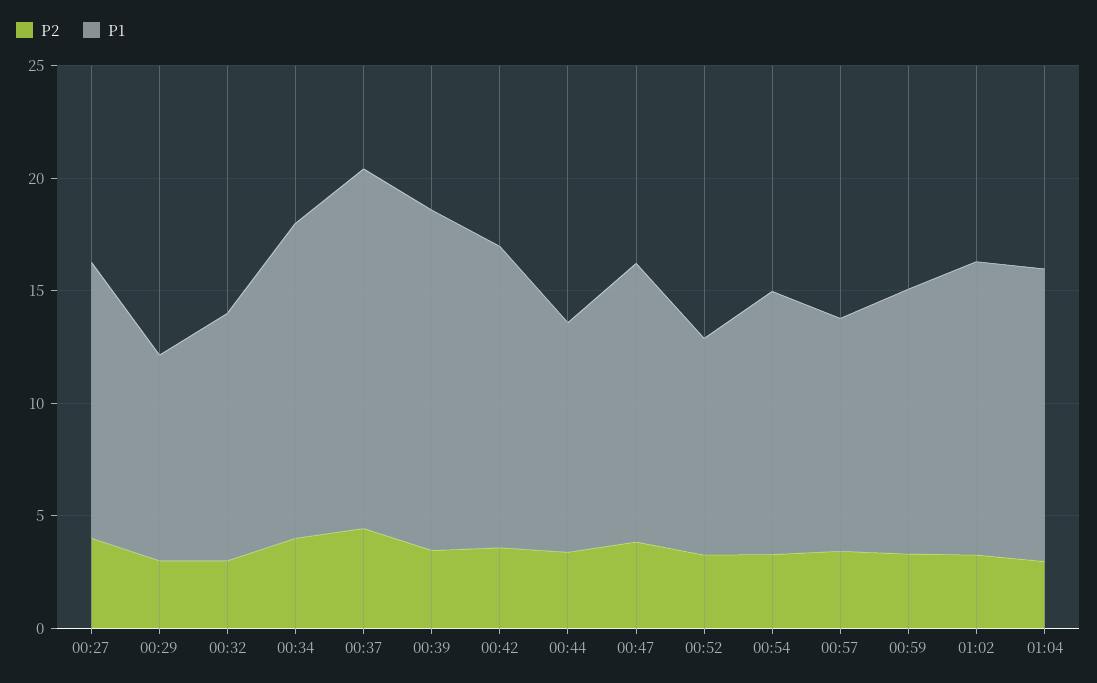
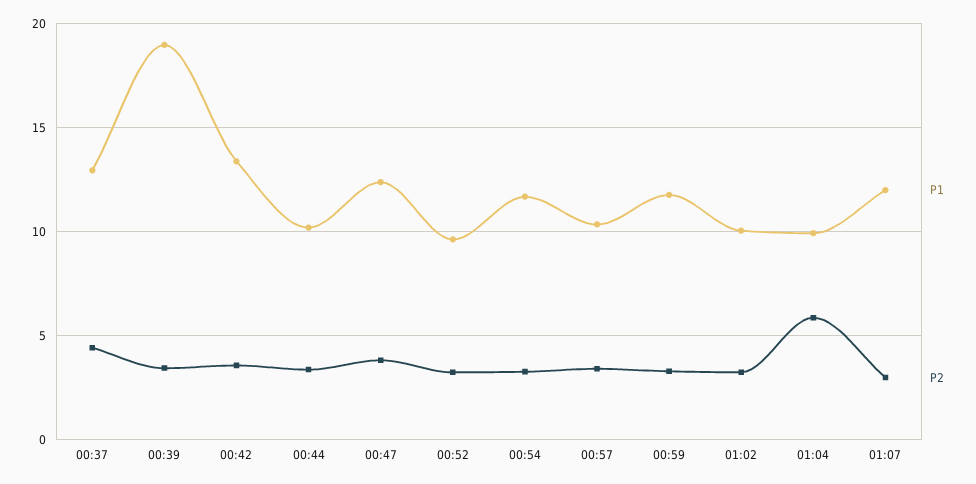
P2, 00:27: 4 -> none
P1, 00:27: 12 -> none
P2, 00:29: 3 -> none
P1, 00:29: 9 -> none
P2, 00:32: 3 -> none
P1, 00:32: 11 -> none
P2, 00:34: 4 -> none
P1, 00:34: 14 -> none
P1, 00:37: 16 -> 13
P1, 00:39: 15 -> 19
P1, 01:02: 13 -> 10
P2, 01:04: 3 -> 6
P1, 01:04: 13 -> 10
P1, 01:07: none -> 12
P2, 01:07: none -> 3

